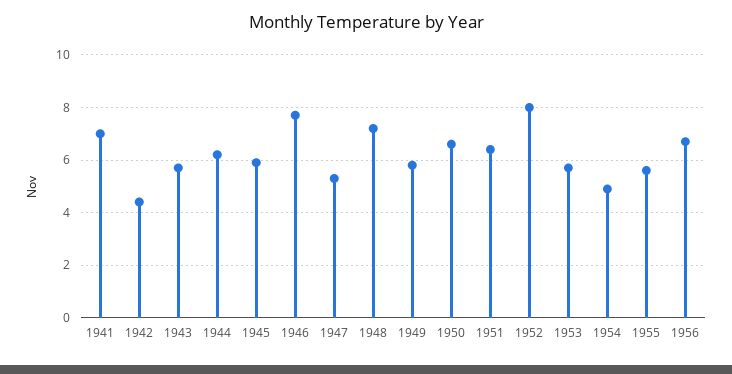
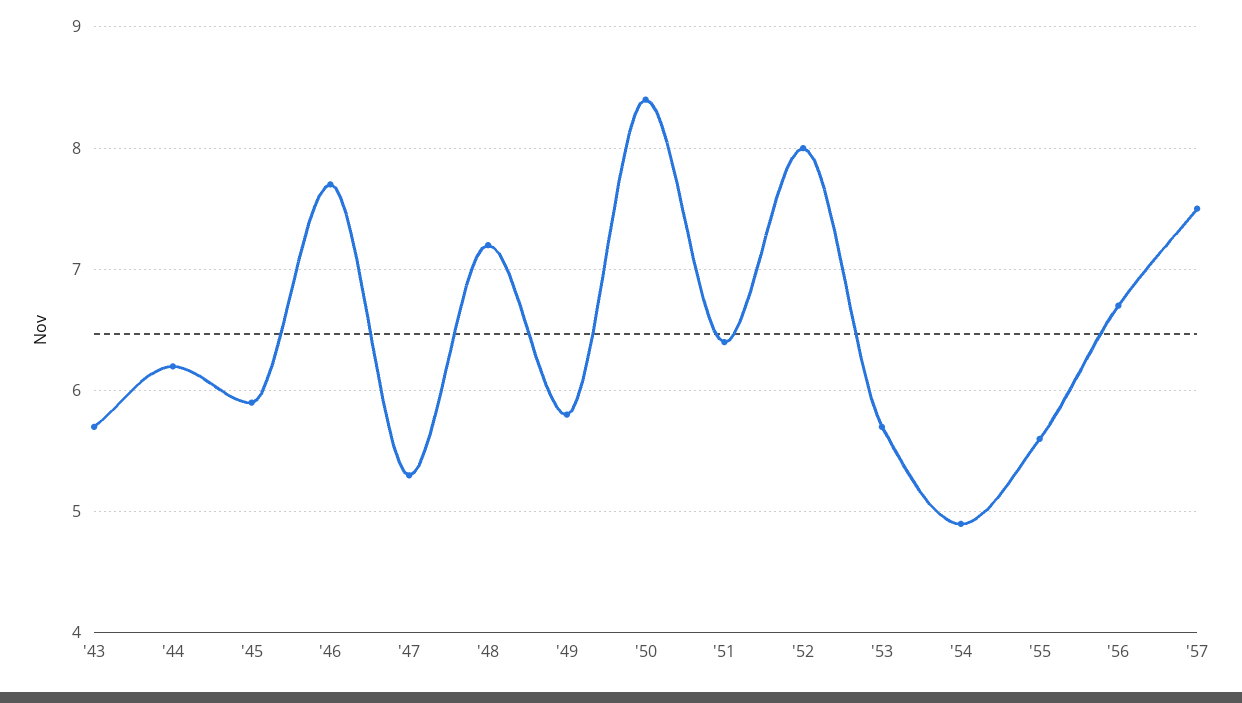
1941: 7 -> none
1942: 4.5 -> none
1950: 6.5 -> 8.4
'57: none -> 7.5

